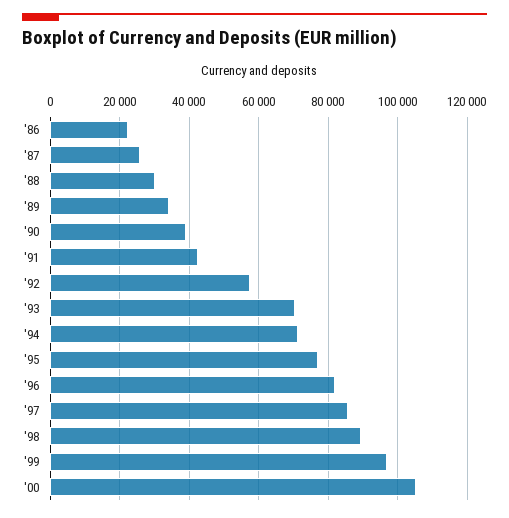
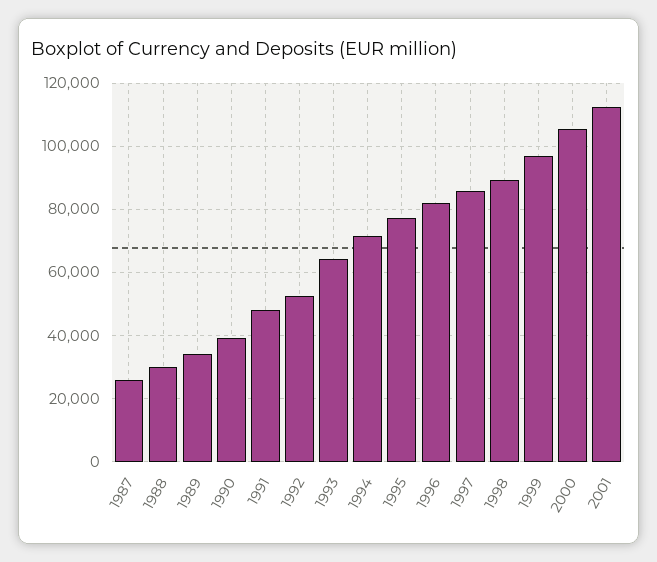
'86: 22000 -> none
'91: 42000 -> 48000
'92: 58000 -> 52000
'93: 70000 -> 64000
2001: none -> 112000

